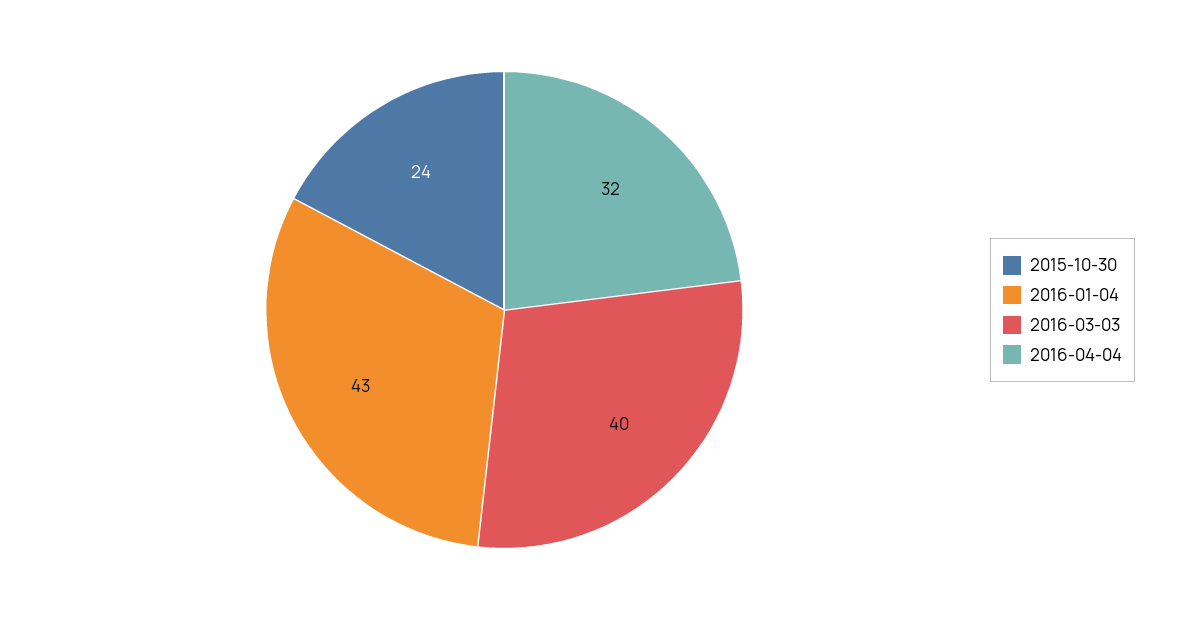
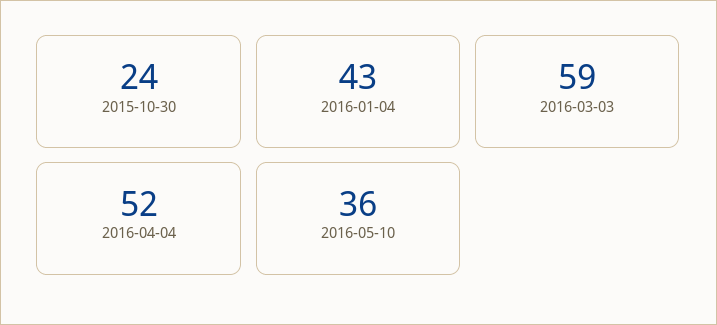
2016-03-03: 40 -> 59
2016-04-04: 32 -> 52
2016-05-10: none -> 36

